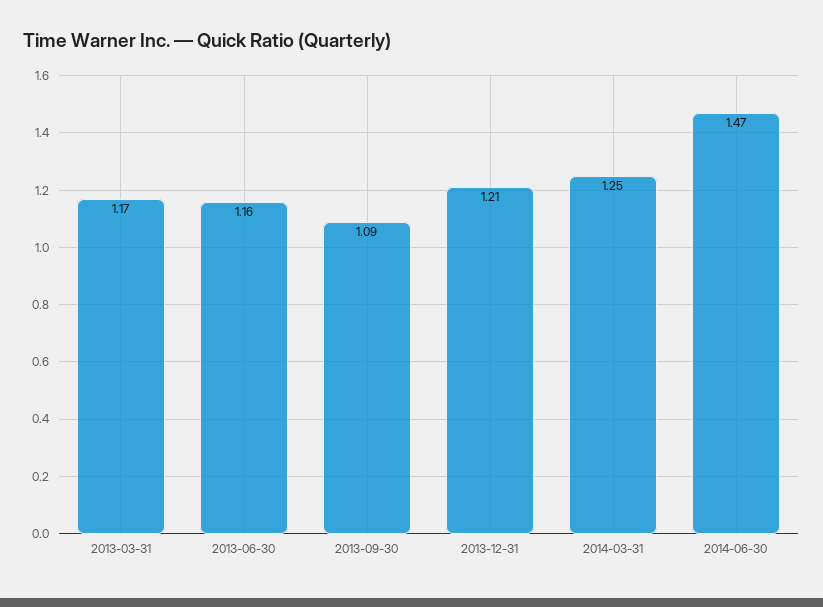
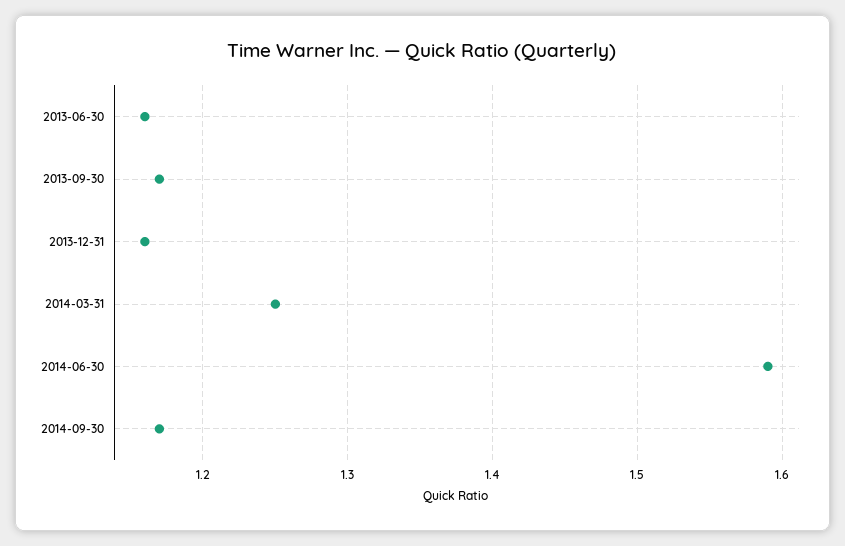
2013-03-31: 1.17 -> none
2013-09-30: 1.09 -> 1.17
2013-12-31: 1.21 -> 1.16
2014-06-30: 1.47 -> 1.59
2014-09-30: none -> 1.17

